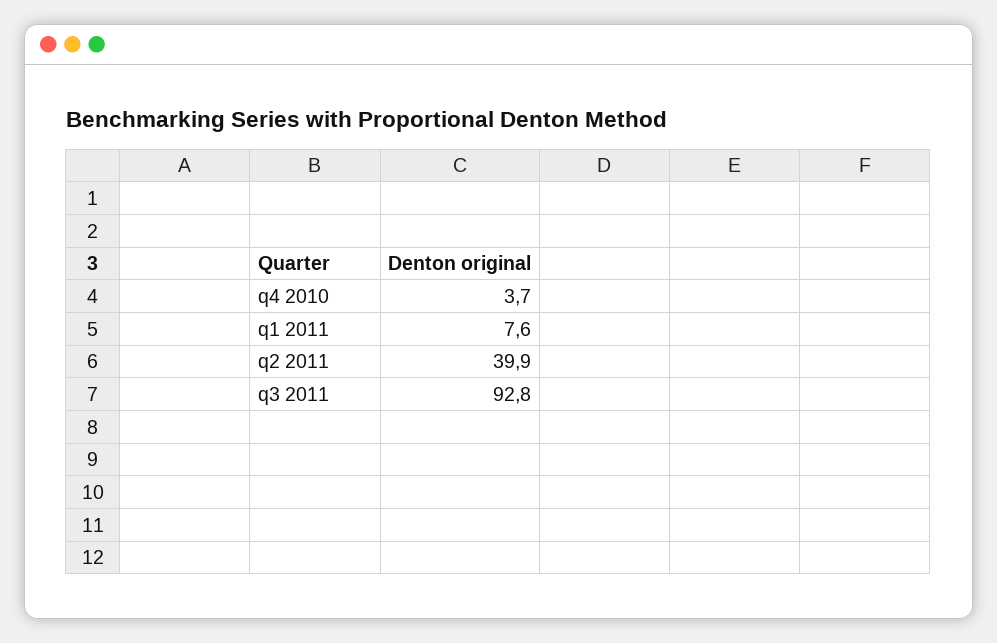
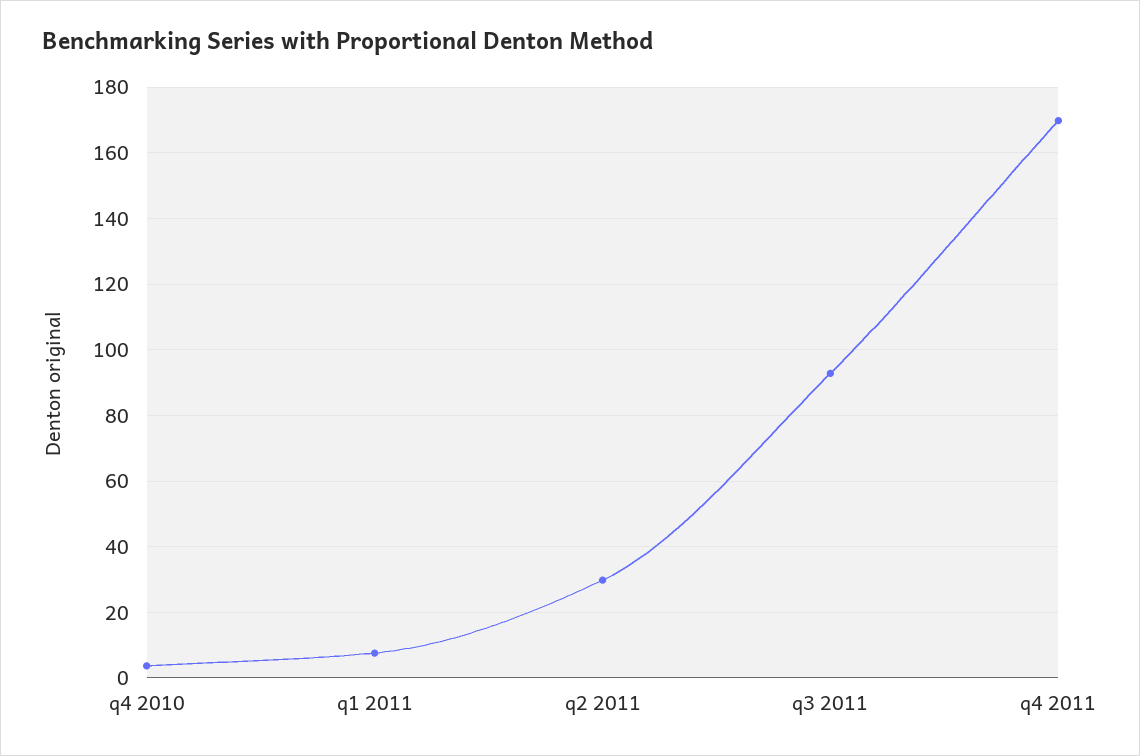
q2 2011: 39.9 -> 30
q4 2011: none -> 170

